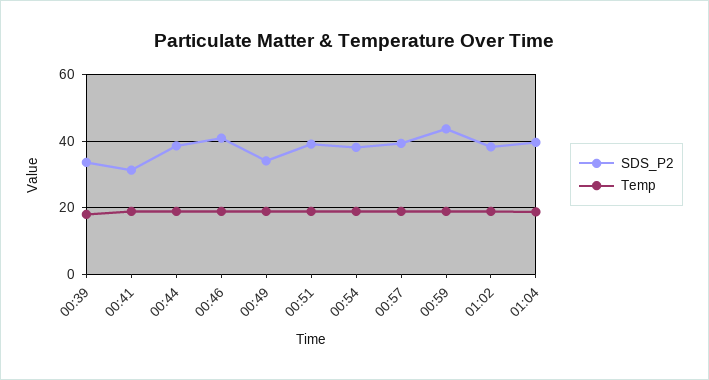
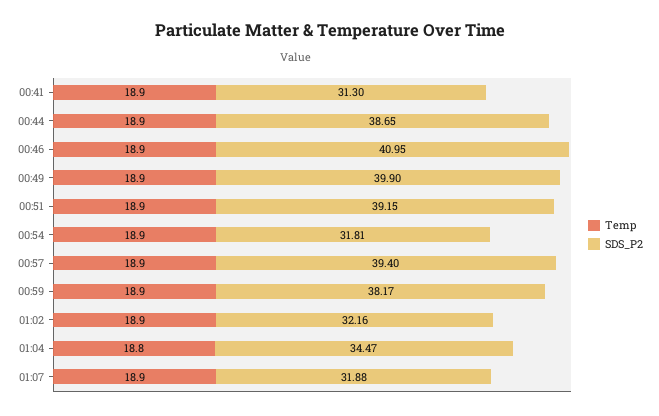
SDS_P2, 00:39: 34 -> none
Temp, 00:39: 18 -> none
SDS_P2, 00:49: 34 -> 39.9
SDS_P2, 00:54: 38 -> 31.81
SDS_P2, 00:59: 44 -> 38.17
SDS_P2, 01:02: 38 -> 32.16
SDS_P2, 01:04: 40 -> 34.47
Temp, 01:07: none -> 18.9
SDS_P2, 01:07: none -> 31.88

